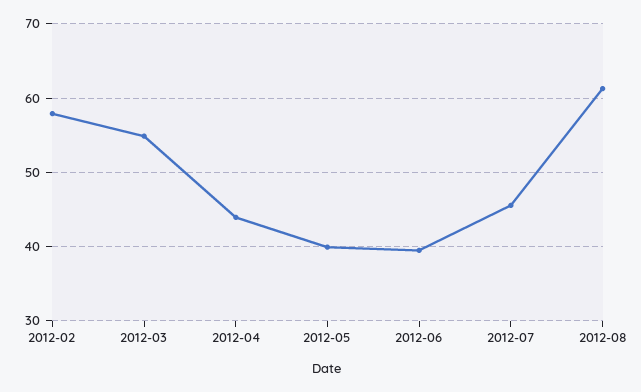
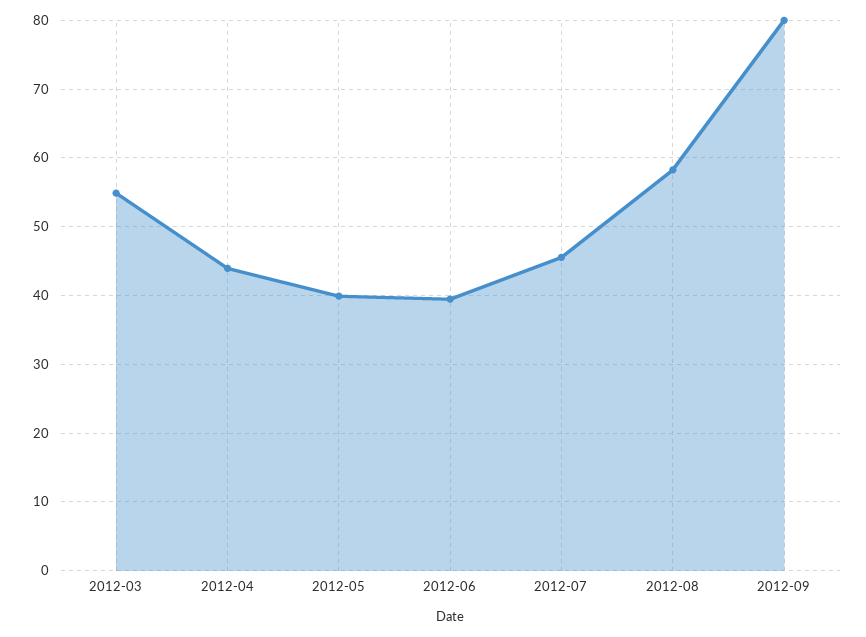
2012-02: 58 -> none
2012-08: 61 -> 58
2012-09: none -> 80

